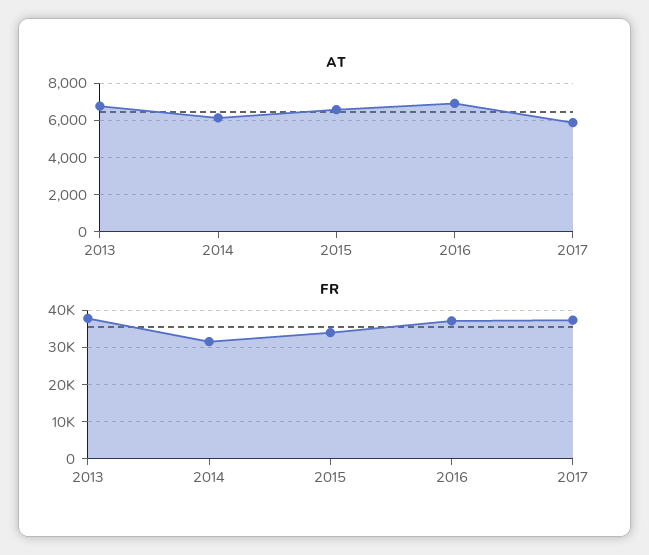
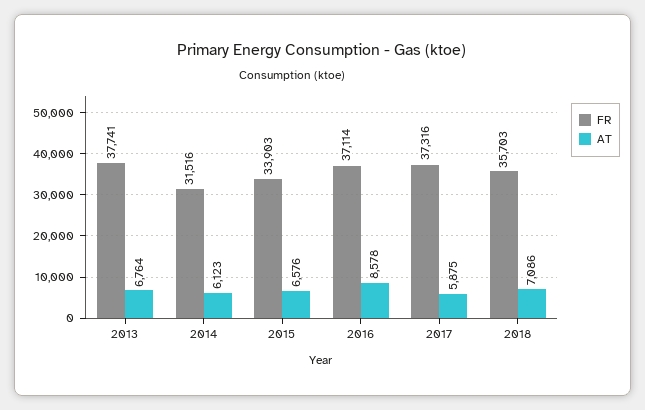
AT, 2016: 7000 -> 8578
FR, 2018: none -> 35703
AT, 2018: none -> 7086

